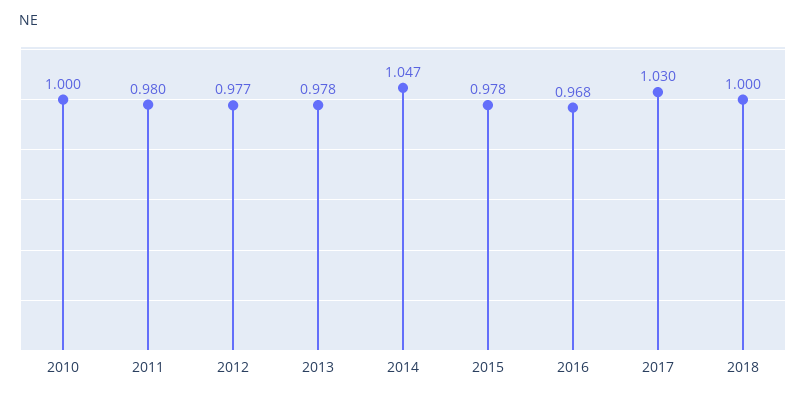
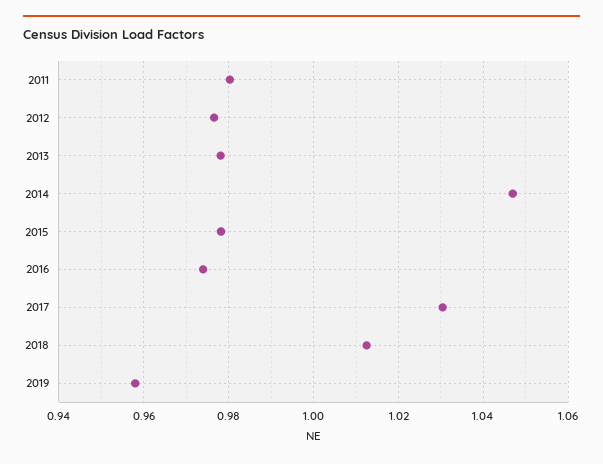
2010: 1 -> none
2016: 0.968 -> 0.974
2018: 1 -> 1.012
2019: none -> 0.958

